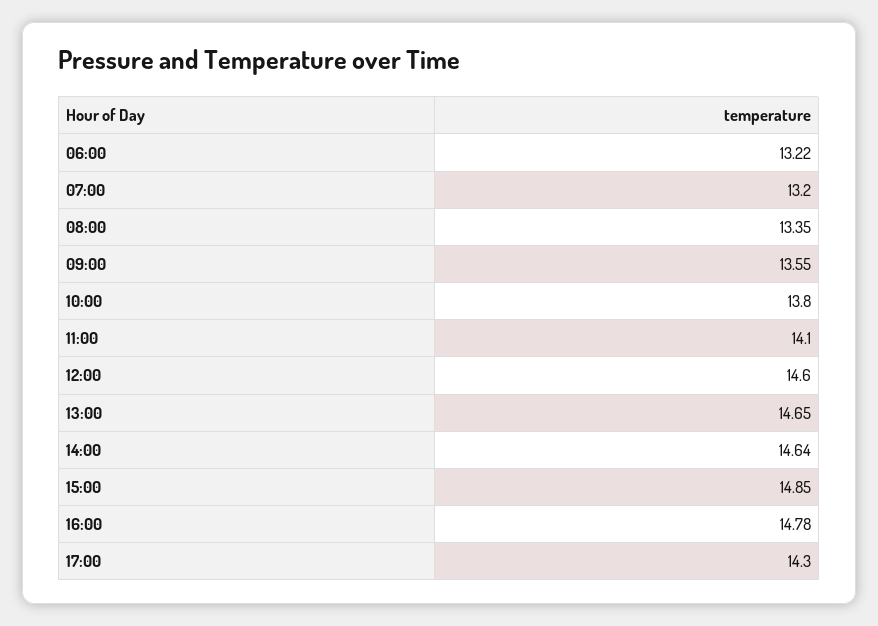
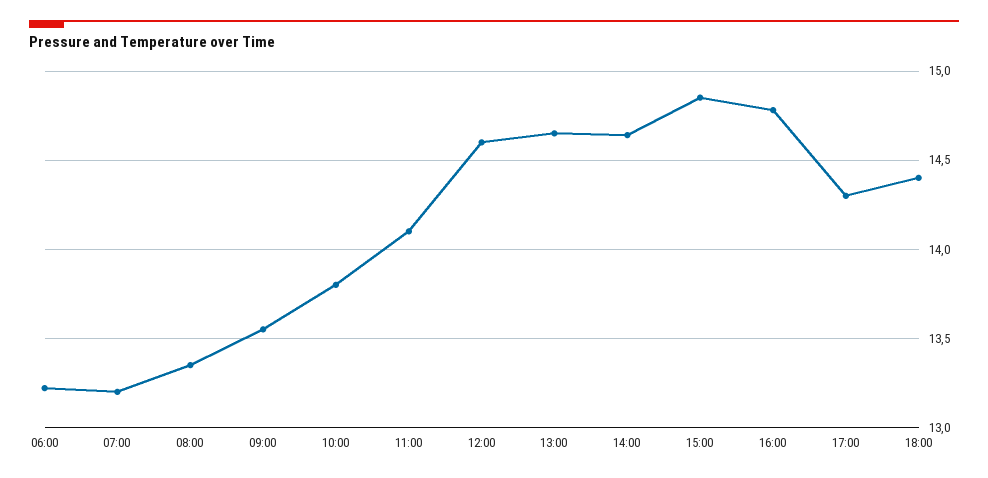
18:00: none -> 14.4

